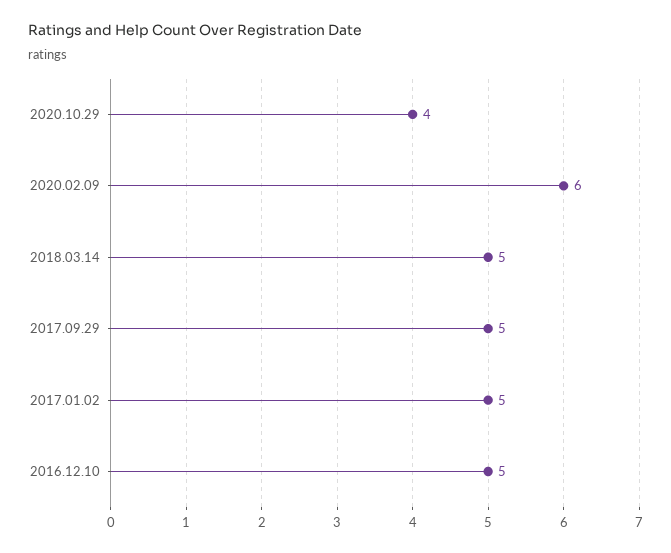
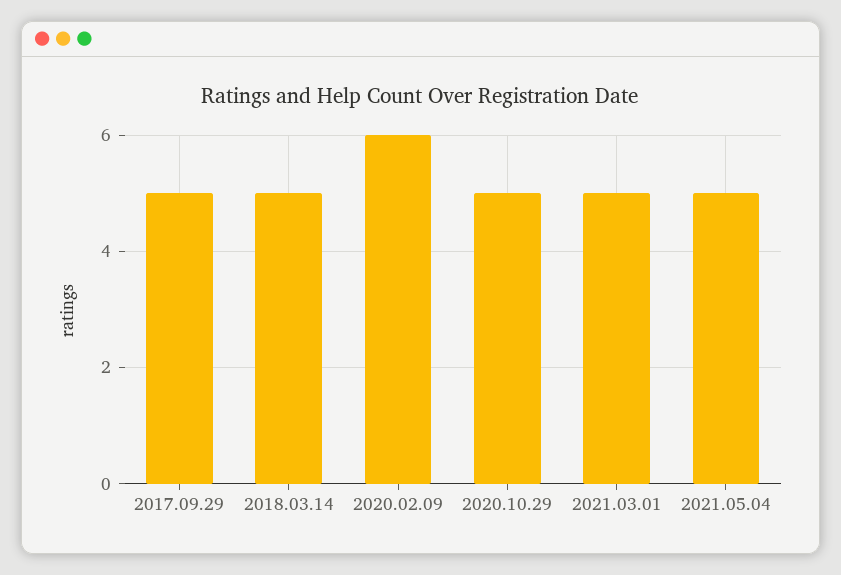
2020.10.29: 4 -> 5
2017.01.02: 5 -> none
2016.12.10: 5 -> none
2021.03.01: none -> 5
2021.05.04: none -> 5

